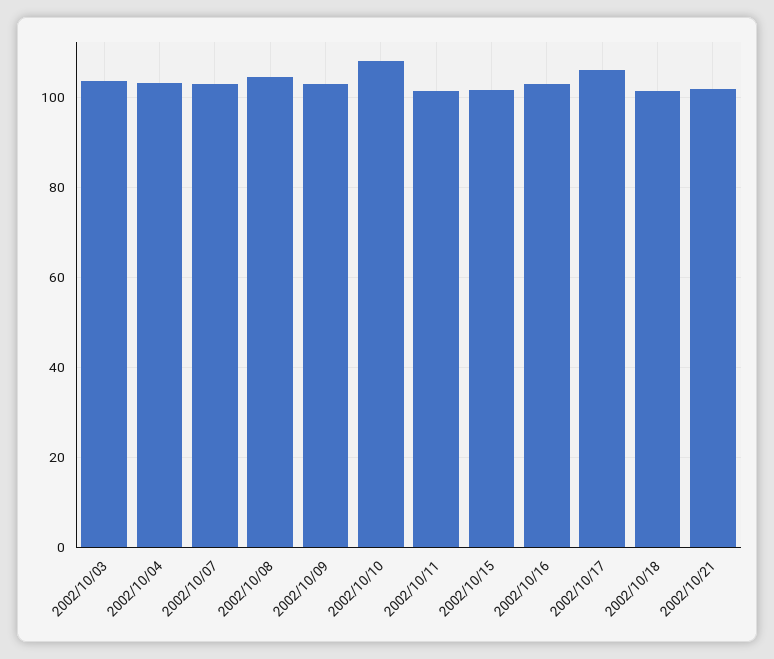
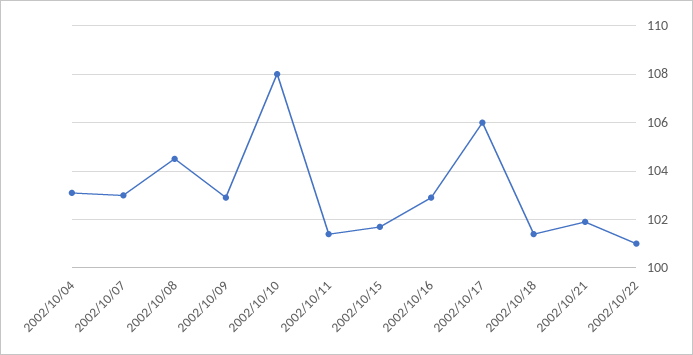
2002/10/03: 104 -> none
2002/10/22: none -> 101

